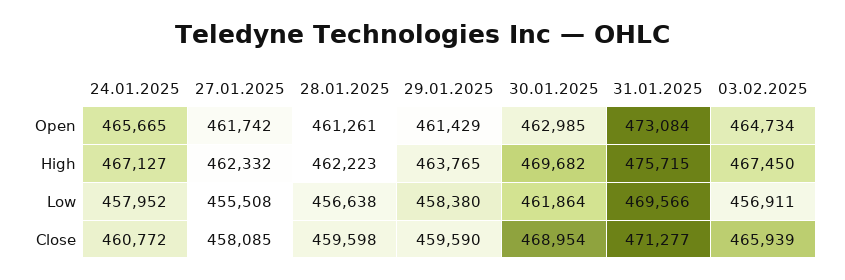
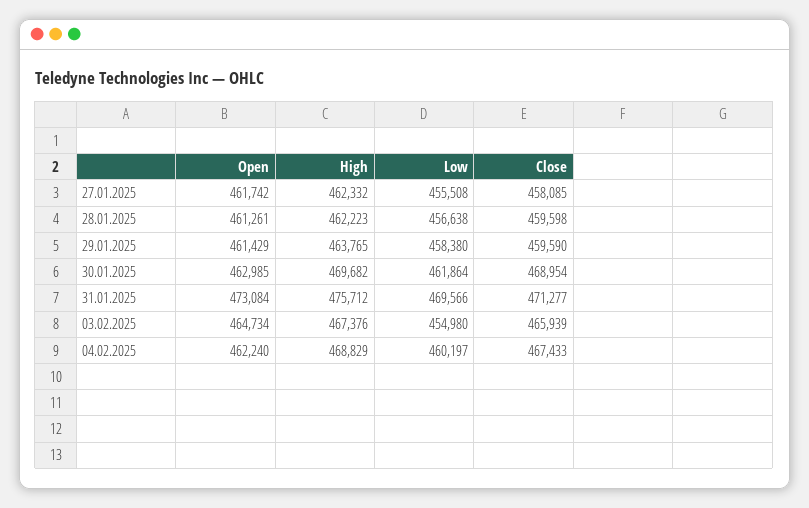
24.01.2025, Open: 465665 -> none
24.01.2025, High: 467127 -> none
31.01.2025, High: 475715 -> 475712
03.02.2025, High: 467450 -> 467376
24.01.2025, Low: 457952 -> none
03.02.2025, Low: 456911 -> 454980
24.01.2025, Close: 460772 -> none
04.02.2025, Open: none -> 462240
04.02.2025, High: none -> 468829
04.02.2025, Low: none -> 460197
04.02.2025, Close: none -> 467433

